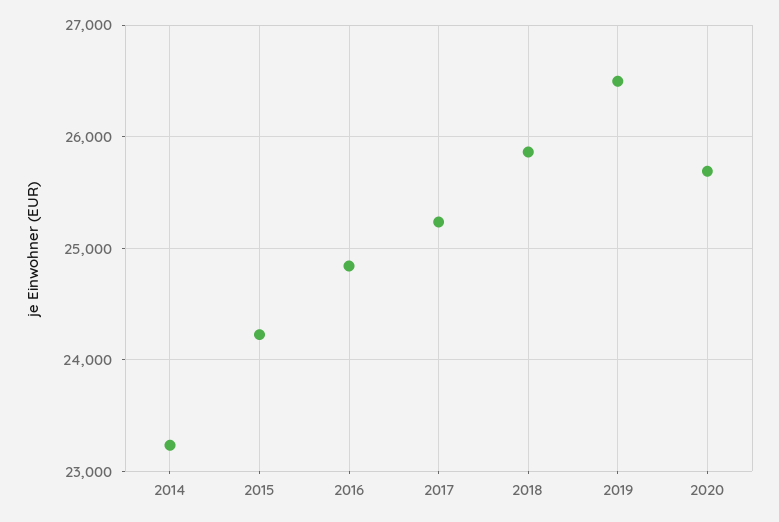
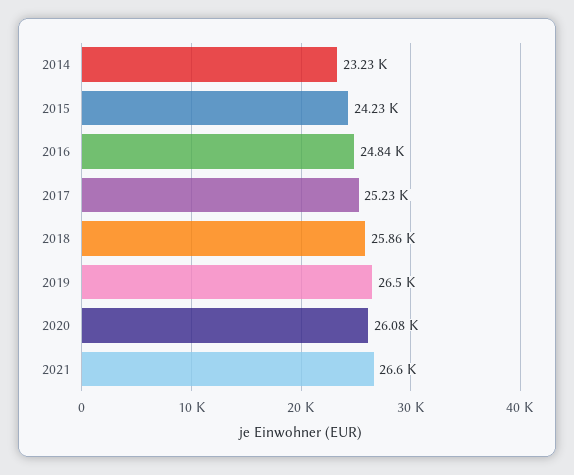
2020: 25700 -> 26080
2021: none -> 26600

